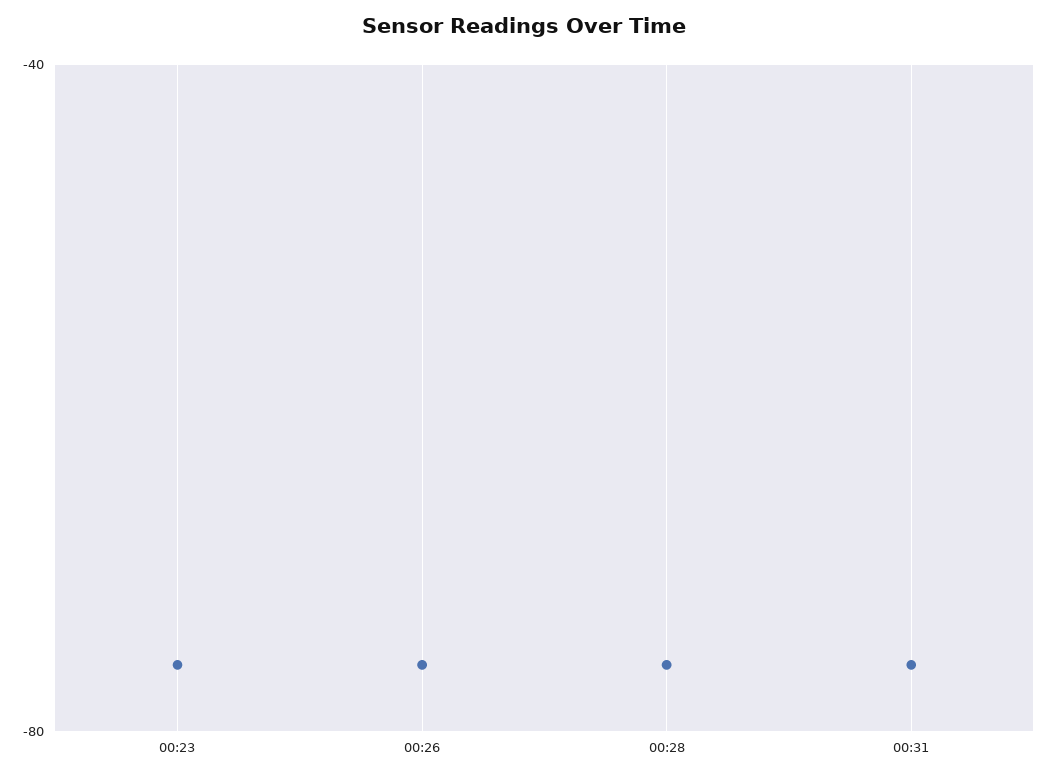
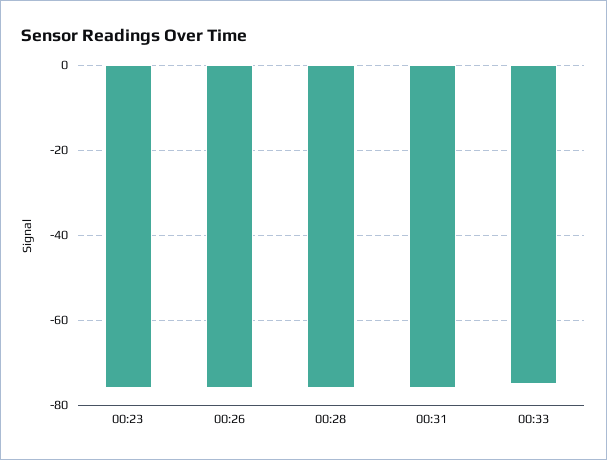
00:33: none -> -75

